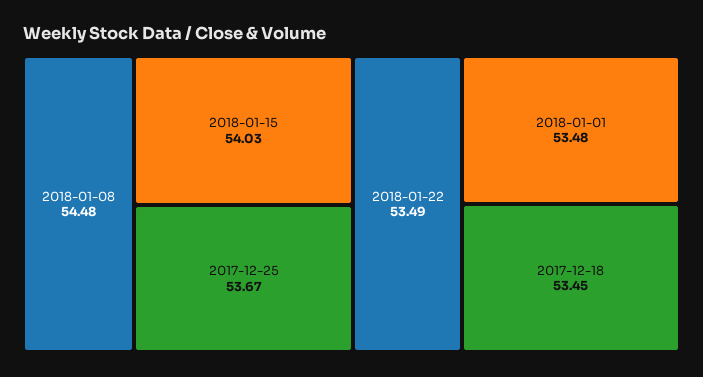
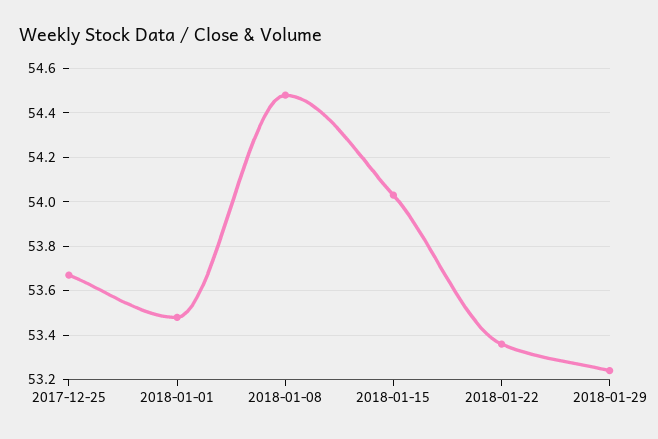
2018-01-22: 53.49 -> 53.35
2017-12-18: 53.45 -> none
2018-01-29: none -> 53.25

